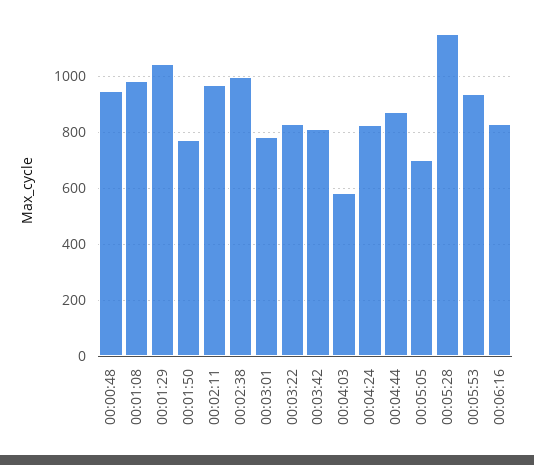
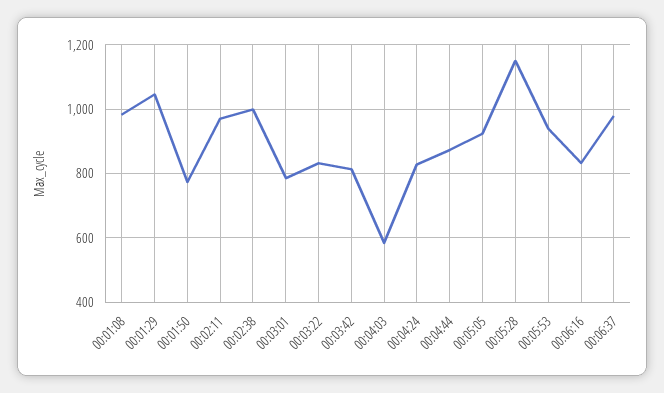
00:00:48: 950 -> none
00:05:05: 700 -> 920
00:06:37: none -> 980

